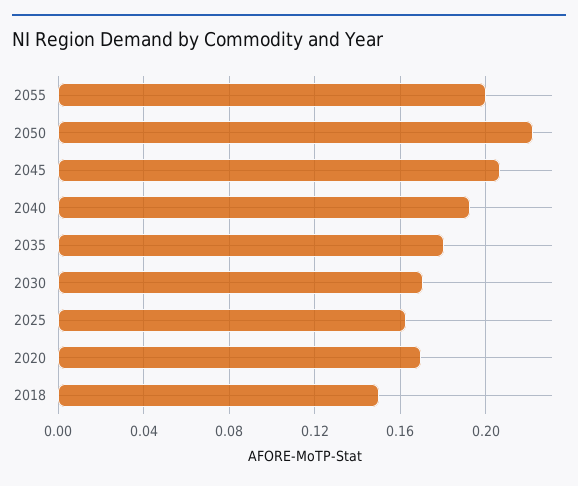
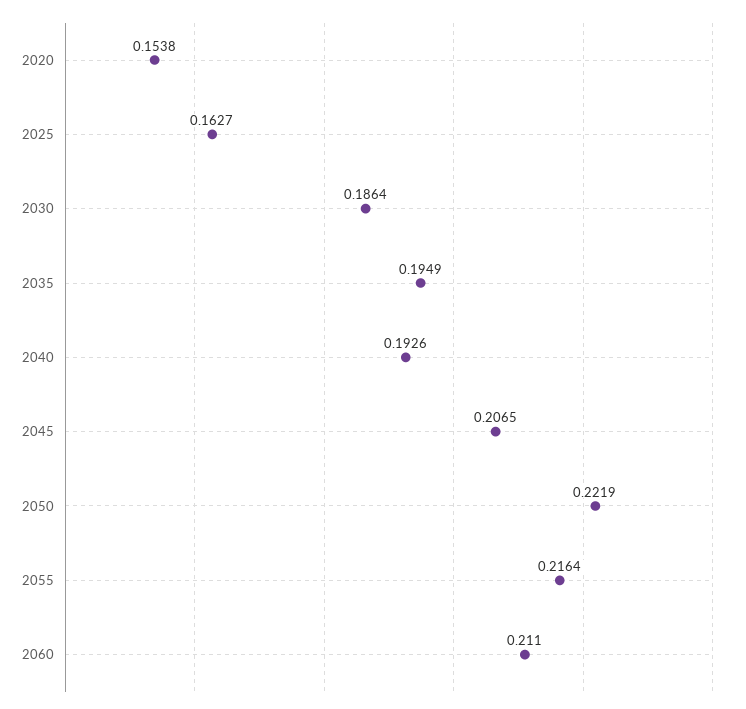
2055: 0.2 -> 0.2164
2035: 0.18 -> 0.1949
2030: 0.17 -> 0.1864
2020: 0.17 -> 0.1538
2018: 0.15 -> none
2060: none -> 0.211

